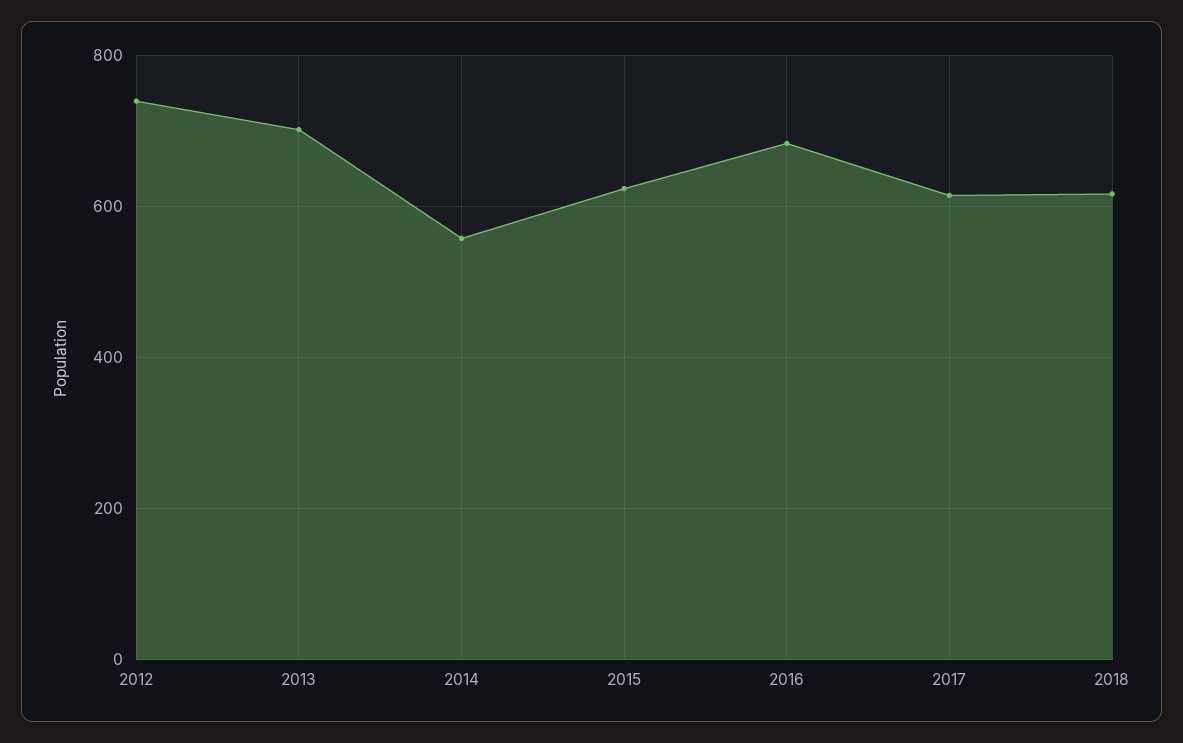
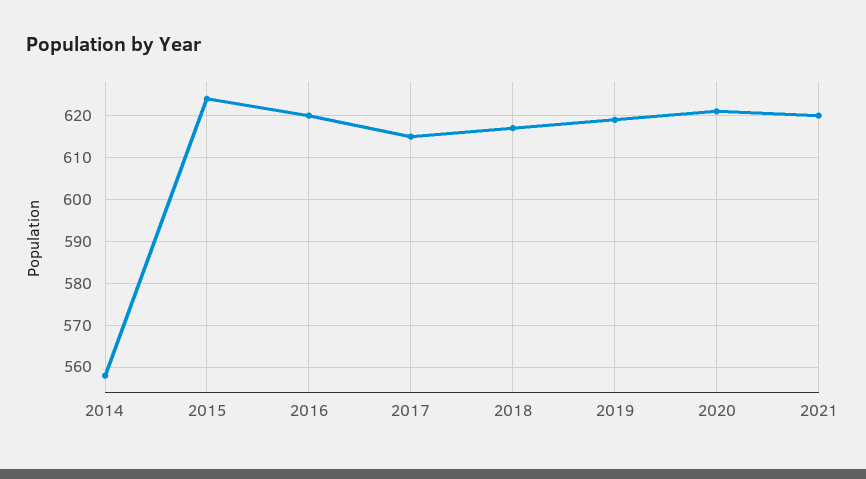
2012: 740 -> none
2013: 700 -> none
2016: 680 -> 620
2019: none -> 620
2020: none -> 620
2021: none -> 620

